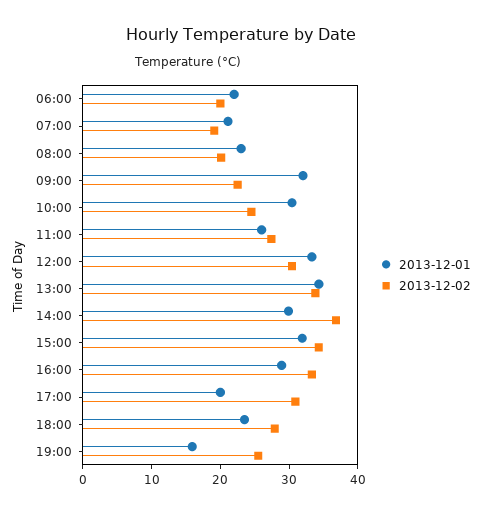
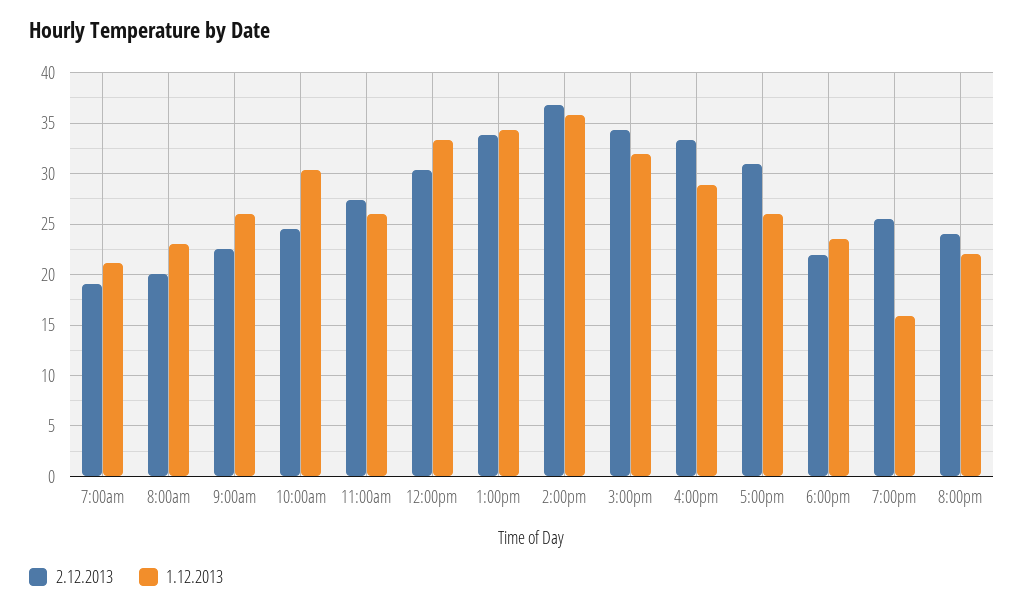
2013-12-01, 06:00: 22 -> none
2013-12-02, 06:00: 20 -> none
2013-12-01, 09:00: 32 -> 26
2013-12-01, 14:00: 30 -> 36
2013-12-01, 17:00: 20 -> 26
2013-12-02, 18:00: 28 -> 22
2013-12-02, 8:00pm: none -> 24
2013-12-01, 8:00pm: none -> 22

